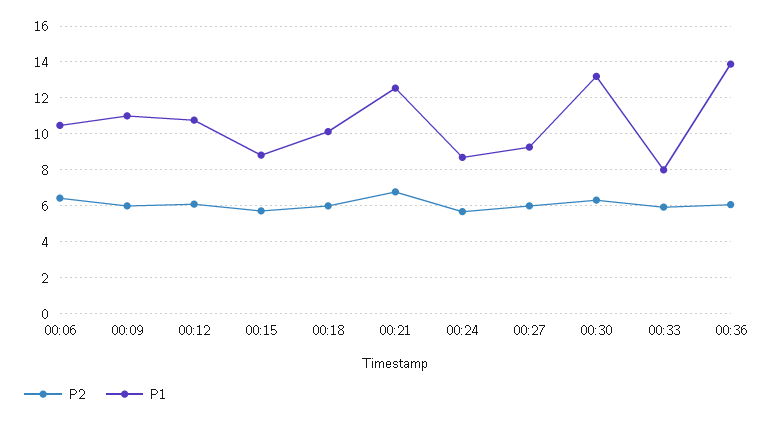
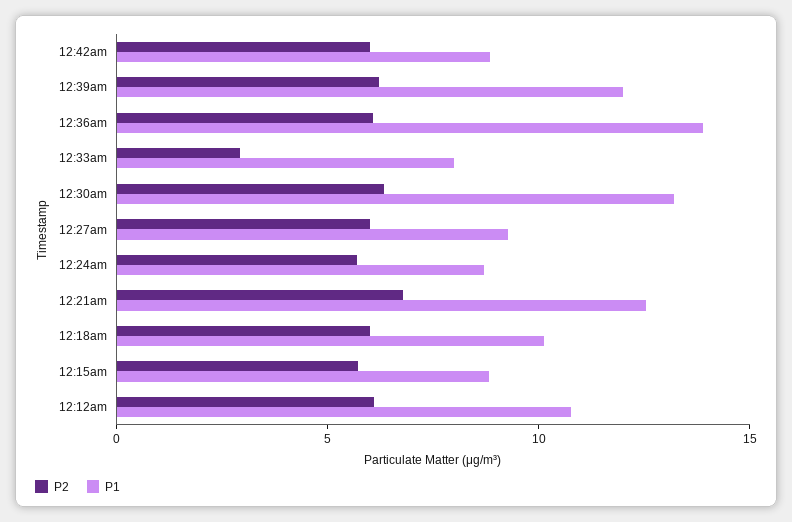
P2, 00:06: 6.5 -> none
P1, 00:06: 10.5 -> none
P2, 00:09: 6 -> none
P1, 00:09: 11 -> none
P2, 00:33: 6 -> 3
P2, 12:42am: none -> 6
P1, 12:42am: none -> 9
P2, 12:39am: none -> 6
P1, 12:39am: none -> 12

